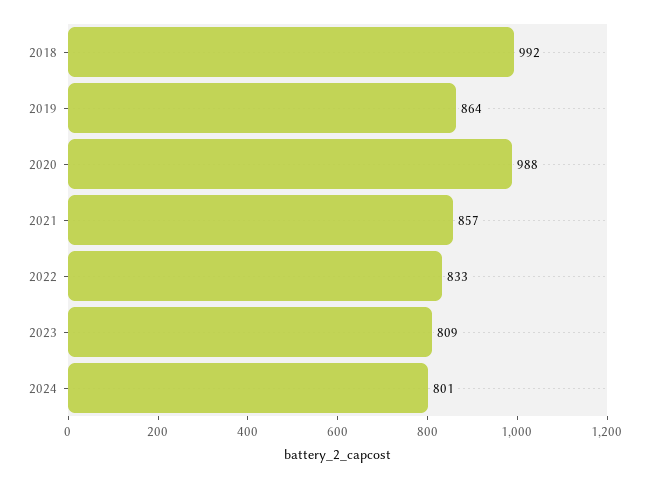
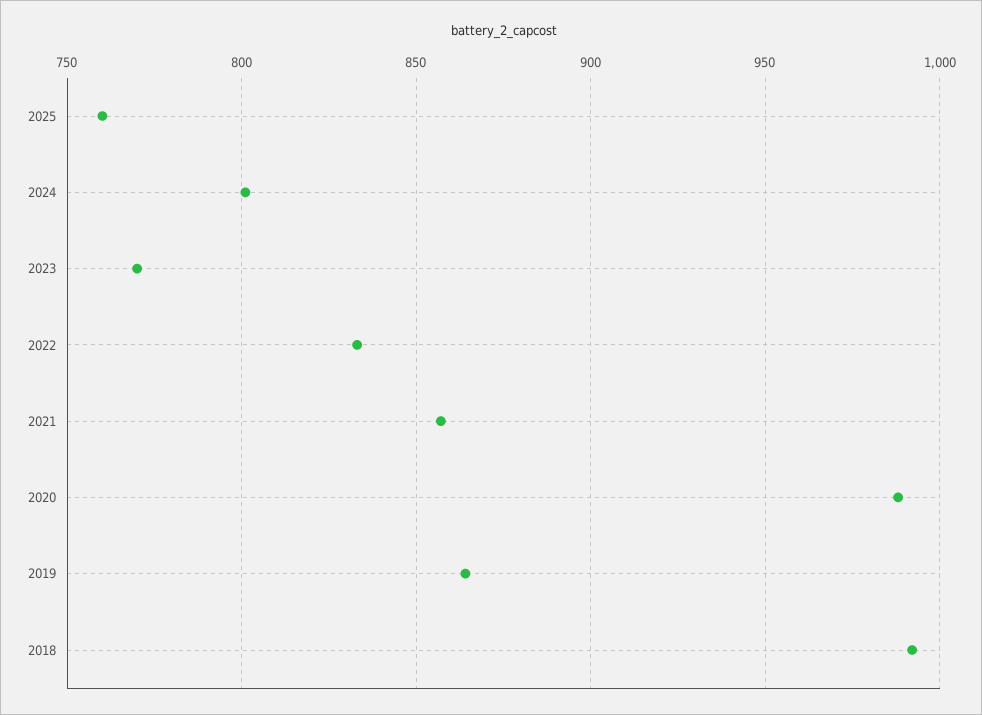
2023: 809 -> 770
2025: none -> 760

